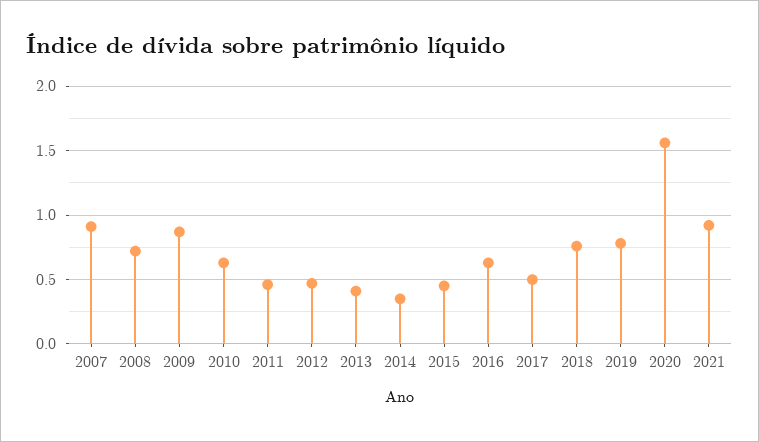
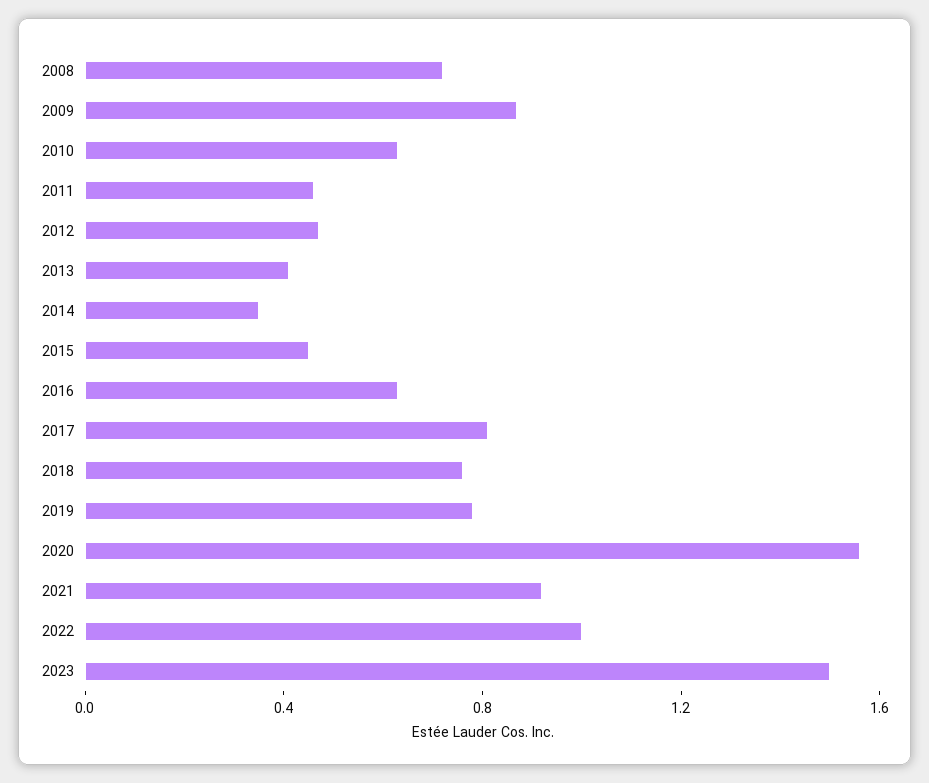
2007: 0.9 -> none
2017: 0.5 -> 0.8
2022: none -> 1
2023: none -> 1.5

